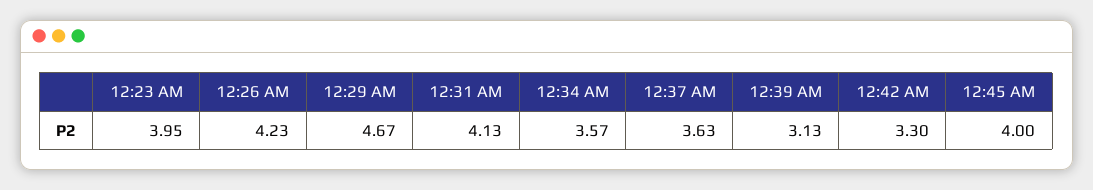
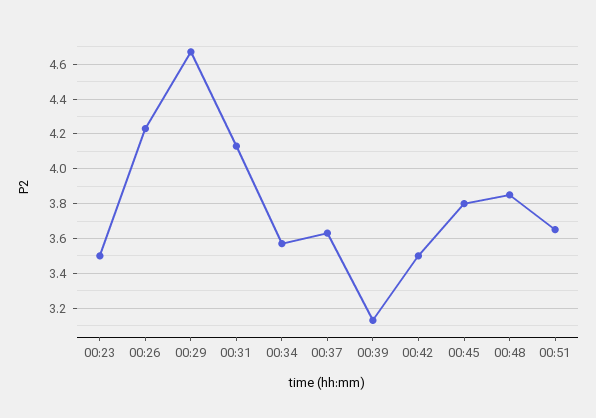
12:23 AM: 3.95 -> 3.5
12:42 AM: 3.3 -> 3.5
12:45 AM: 4 -> 3.8
00:48: none -> 3.85
00:51: none -> 3.65

